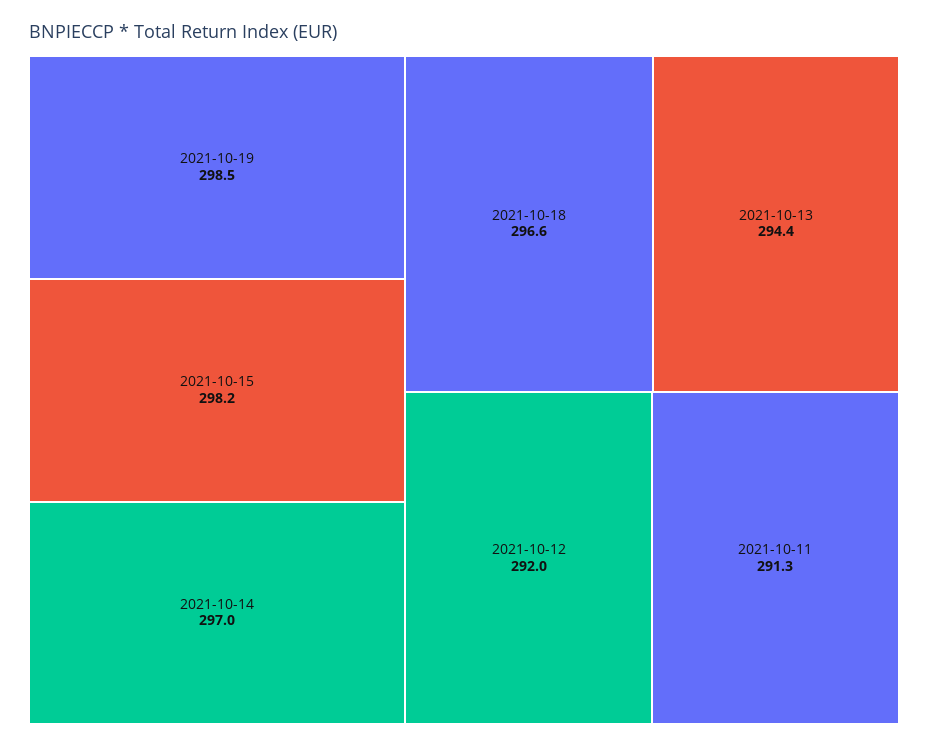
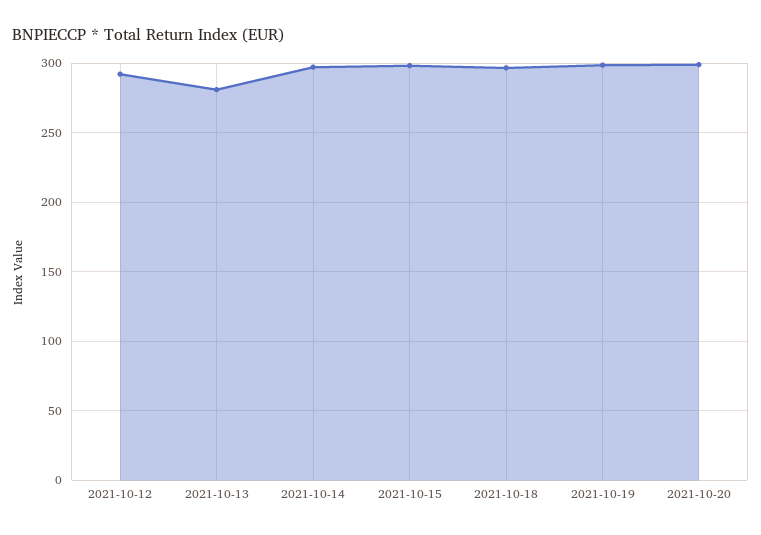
2021-10-13: 294.4 -> 280
2021-10-11: 291.3 -> none
2021-10-20: none -> 300

